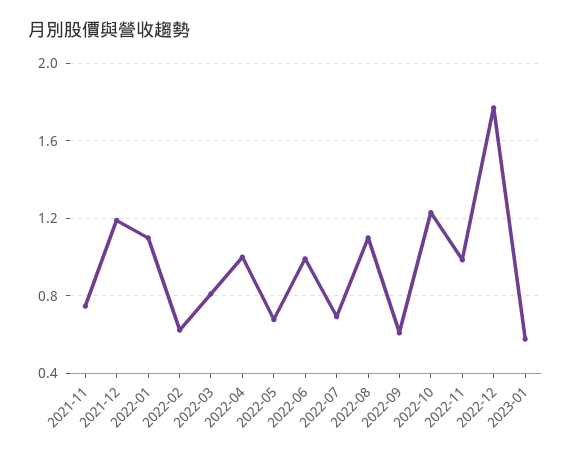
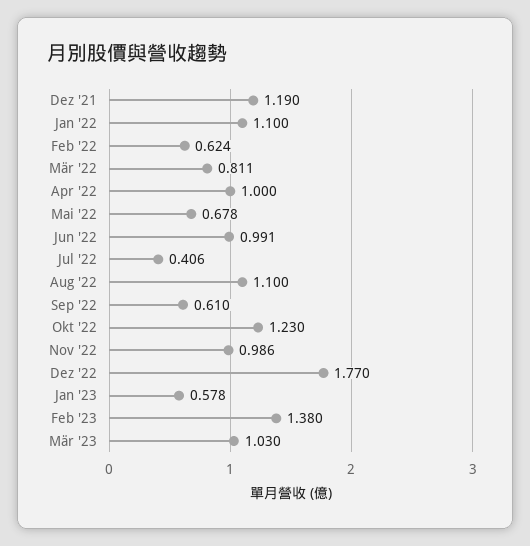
2021-11: 0.75 -> none
2022-07: 0.7 -> 0.406
Feb '23: none -> 1.38
Mär '23: none -> 1.03

